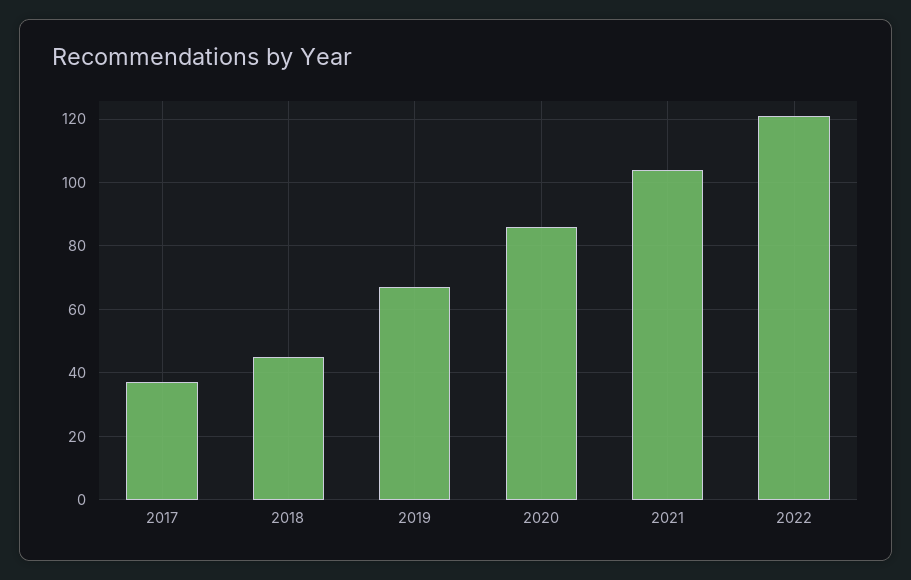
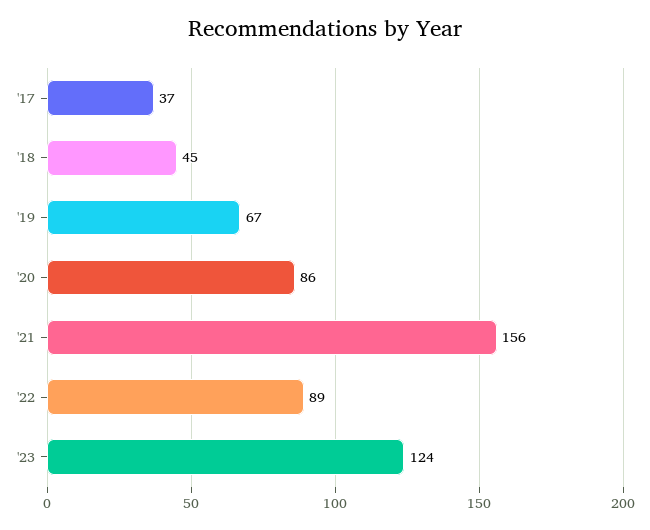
2021: 105 -> 156
2022: 120 -> 89
'23: none -> 124

